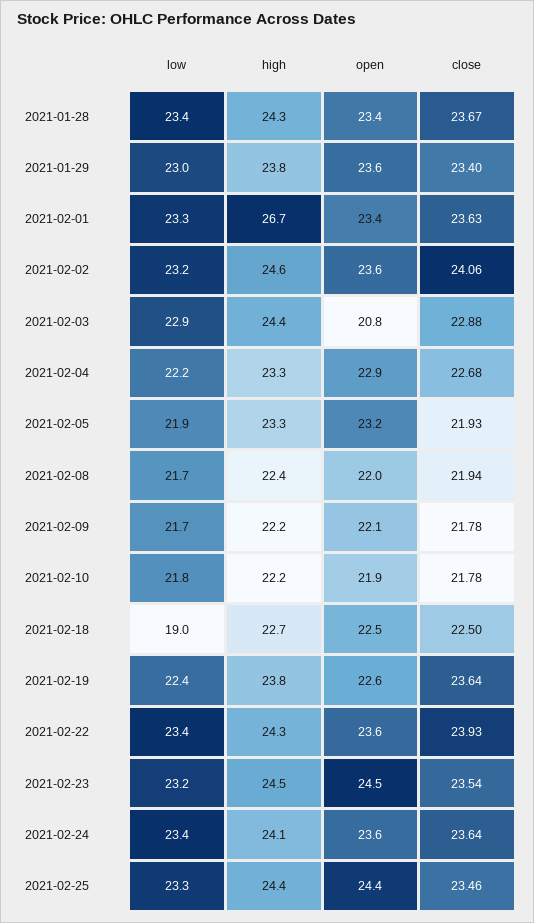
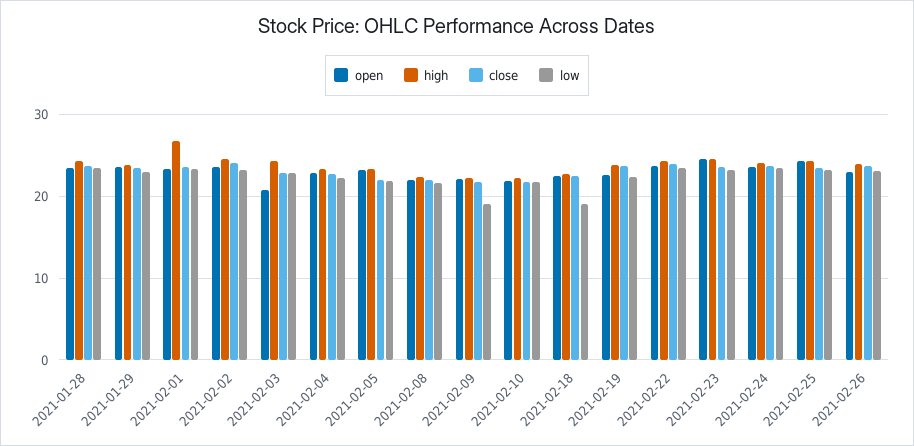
low, 2021-02-09: 21.7 -> 19
open, 2021-02-26: none -> 23
high, 2021-02-26: none -> 24
close, 2021-02-26: none -> 24
low, 2021-02-26: none -> 23

